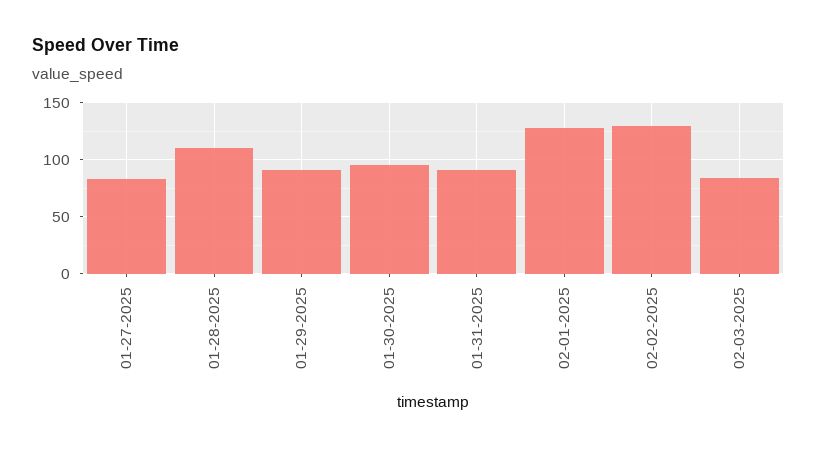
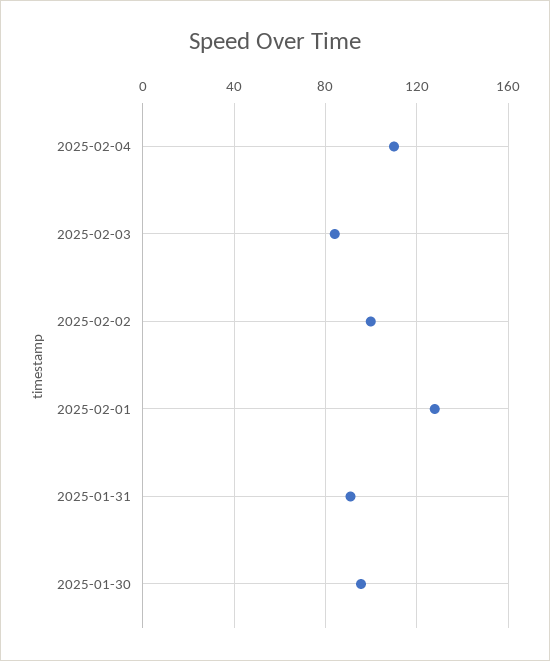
01-27-2025: 80 -> none
01-28-2025: 110 -> none
01-29-2025: 90 -> none
02-02-2025: 130 -> 100
2025-02-04: none -> 110

